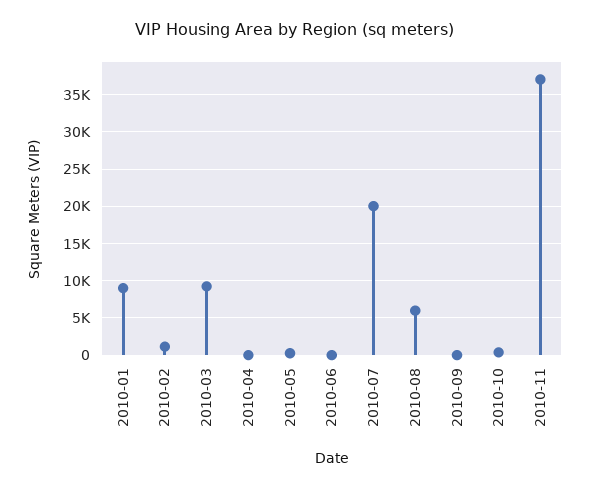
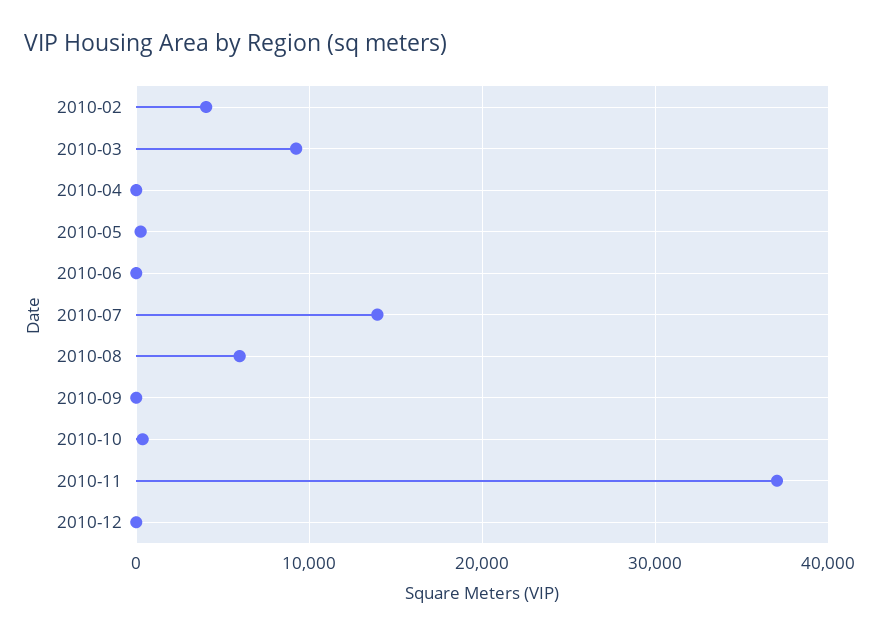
2010-01: 9000 -> none
2010-02: 1000 -> 4000
2010-07: 20000 -> 14000
2010-12: none -> 0

